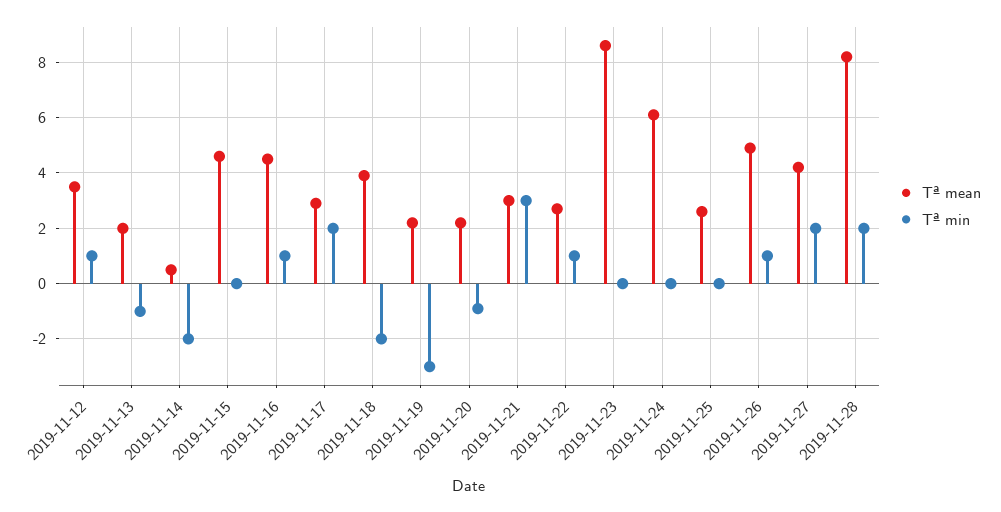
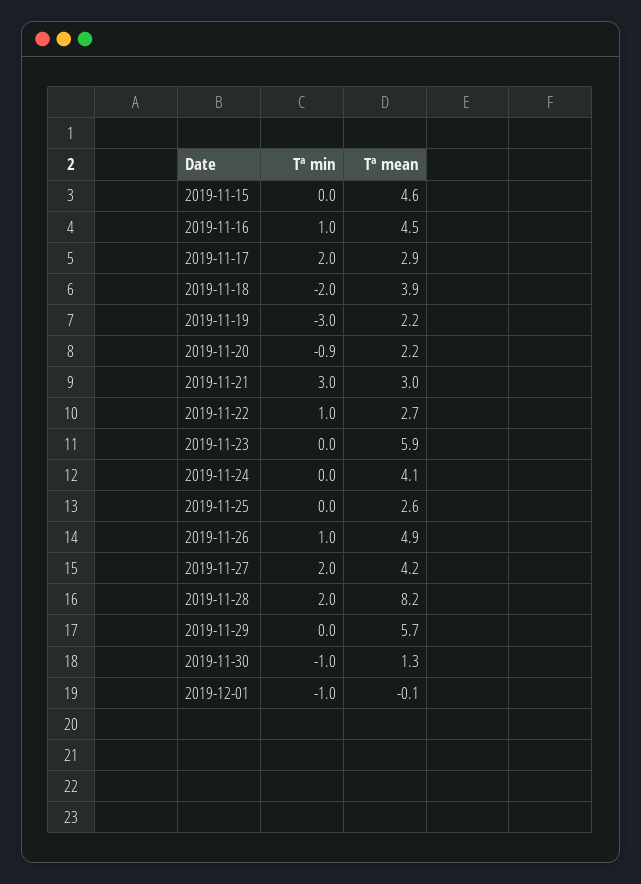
Tª mean, 2019-11-12: 3.5 -> none
Tª min, 2019-11-12: 1 -> none
Tª mean, 2019-11-13: 2 -> none
Tª min, 2019-11-13: -1 -> none
Tª mean, 2019-11-14: 0.5 -> none
Tª min, 2019-11-14: -2 -> none
Tª mean, 2019-11-23: 8.5 -> 5.9
Tª mean, 2019-11-24: 6 -> 4.1
Tª min, 2019-11-29: none -> 0
Tª mean, 2019-11-29: none -> 5.7
Tª min, 2019-11-30: none -> -1
Tª mean, 2019-11-30: none -> 1.3
Tª min, 2019-12-01: none -> -1
Tª mean, 2019-12-01: none -> -0.1

